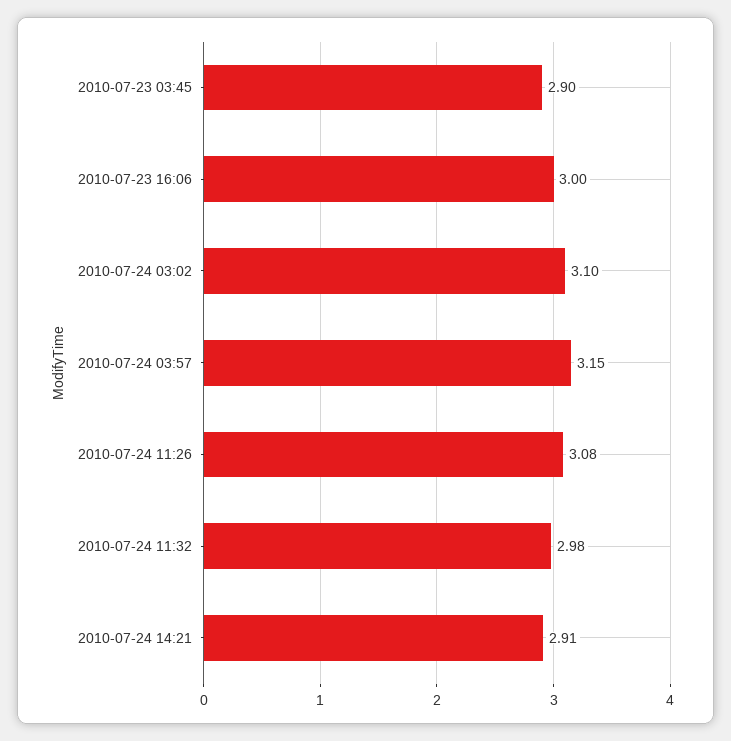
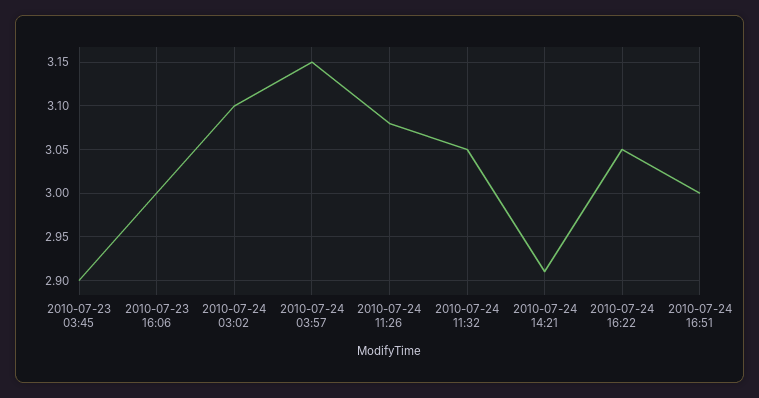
2010-07-24 11:32: 2.98 -> 3.05
2010-07-24 16:22: none -> 3.05
2010-07-24 16:51: none -> 3

